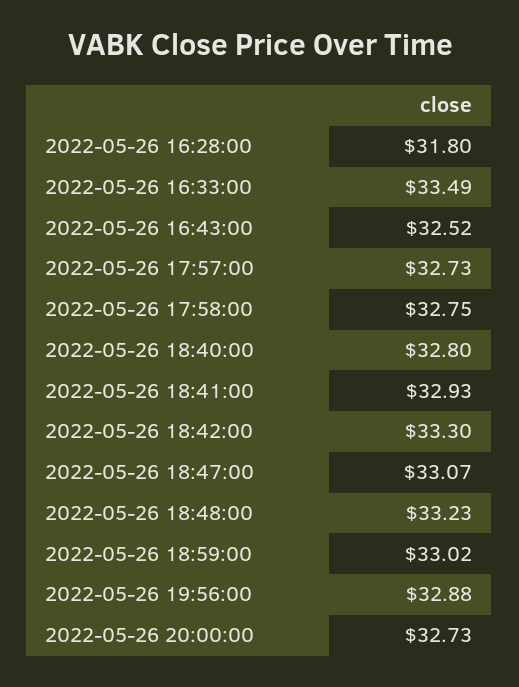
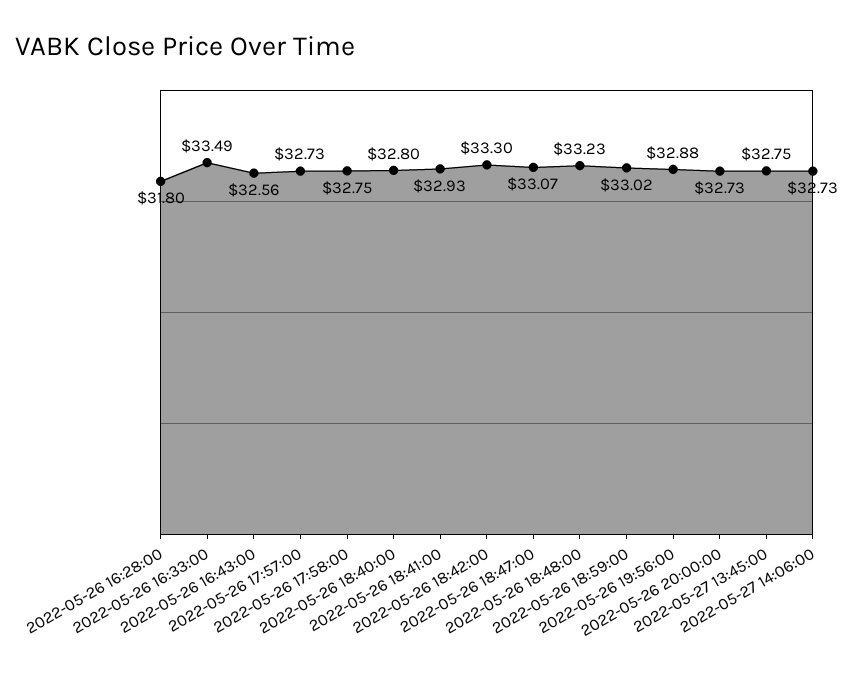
2022-05-26 16:43:00: 32.52 -> 32.56
2022-05-27 13:45:00: none -> 32.75
2022-05-27 14:06:00: none -> 32.73

